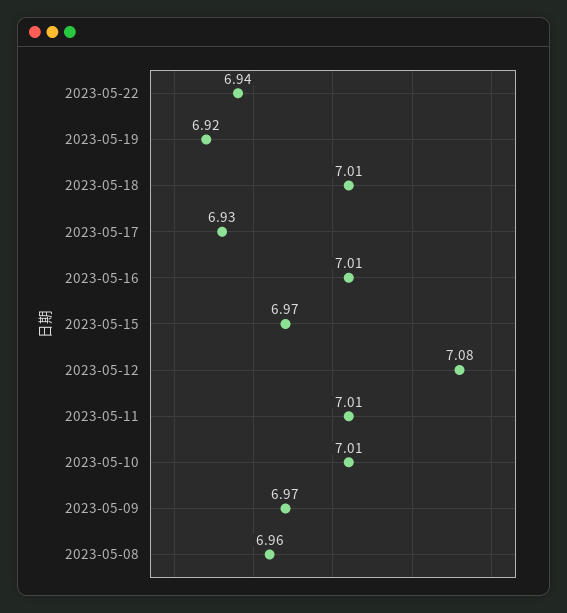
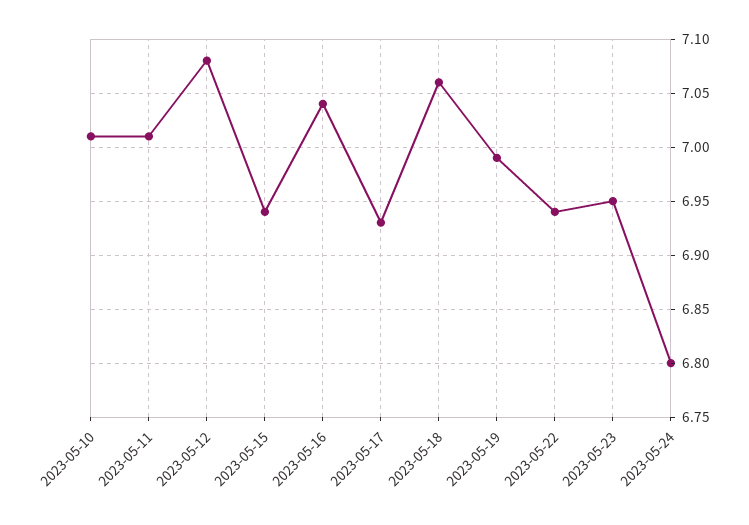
2023-05-19: 6.92 -> 6.99
2023-05-18: 7.01 -> 7.06
2023-05-16: 7.01 -> 7.04
2023-05-15: 6.97 -> 6.94
2023-05-09: 6.97 -> none
2023-05-08: 6.96 -> none
2023-05-23: none -> 6.95
2023-05-24: none -> 6.8

